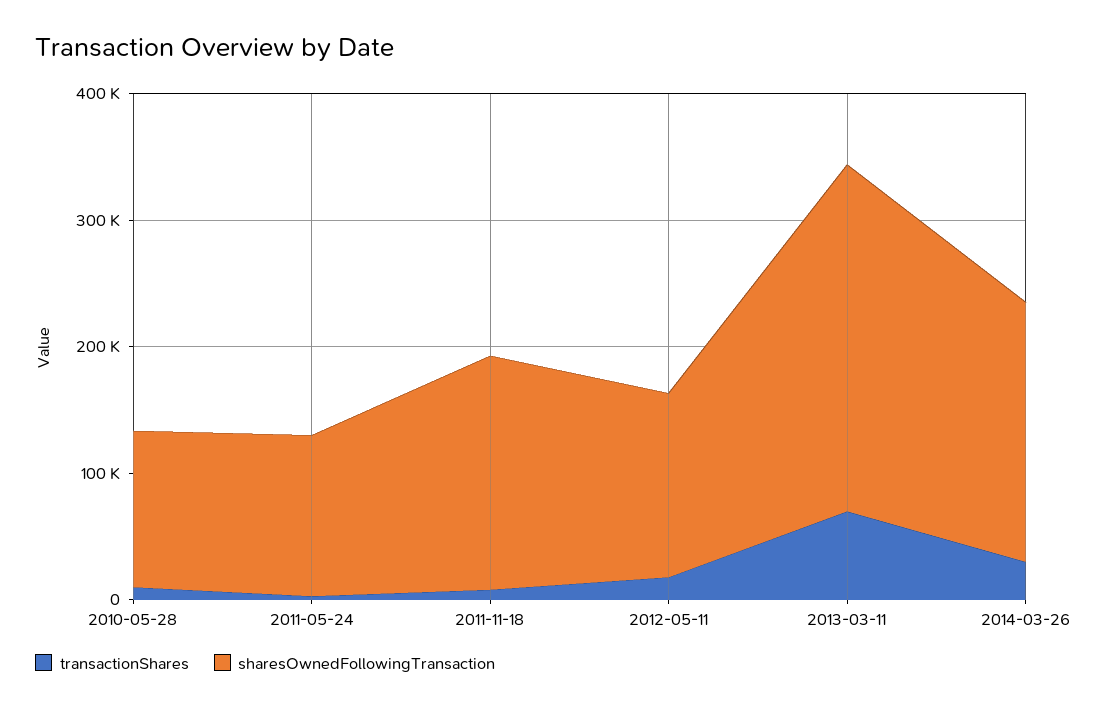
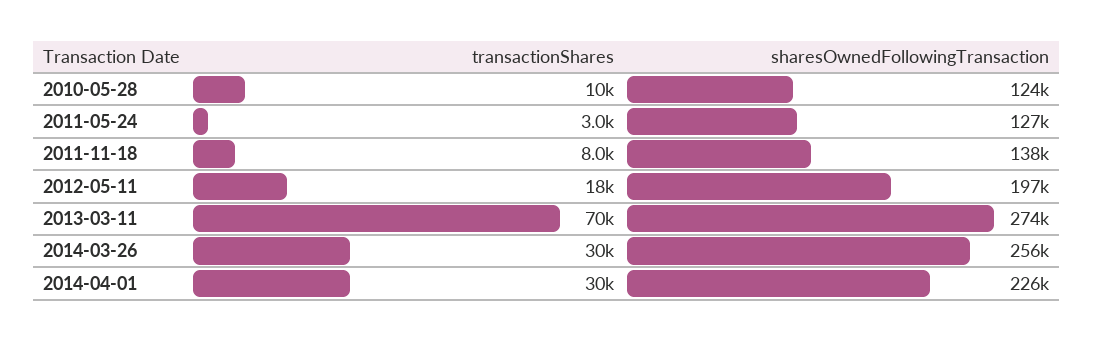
sharesOwnedFollowingTransaction, 2011-11-18: 180000 -> 138000
sharesOwnedFollowingTransaction, 2012-05-11: 140000 -> 197000
sharesOwnedFollowingTransaction, 2014-03-26: 200000 -> 256000
transactionShares, 2014-04-01: none -> 30000
sharesOwnedFollowingTransaction, 2014-04-01: none -> 226000

